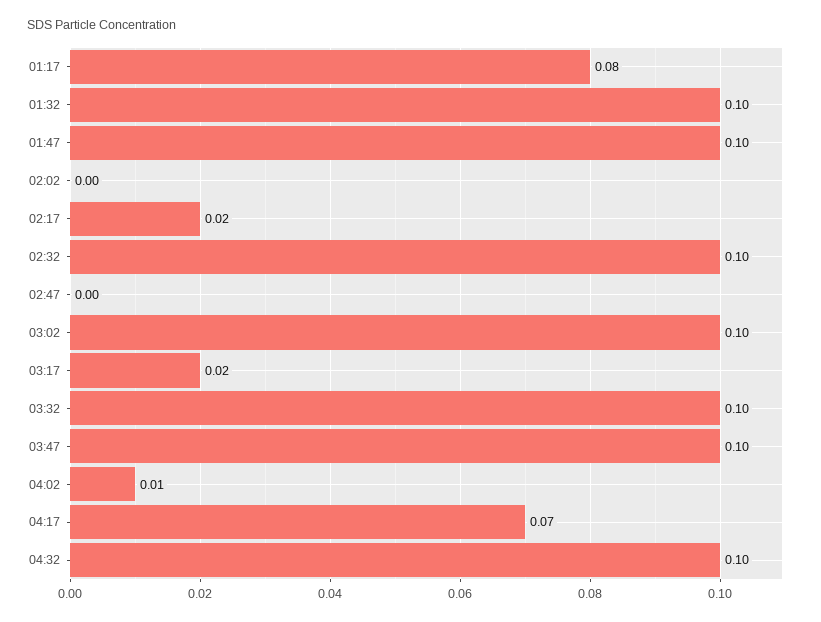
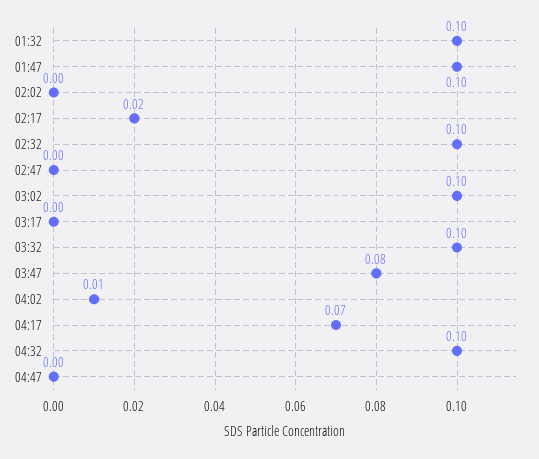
01:17: 0.08 -> none
03:17: 0.02 -> 0
03:47: 0.1 -> 0.08
04:47: none -> 0

